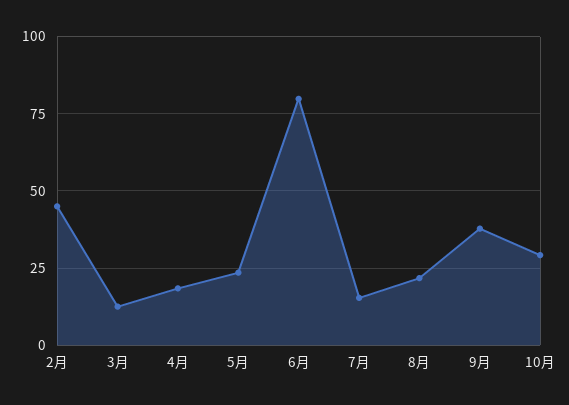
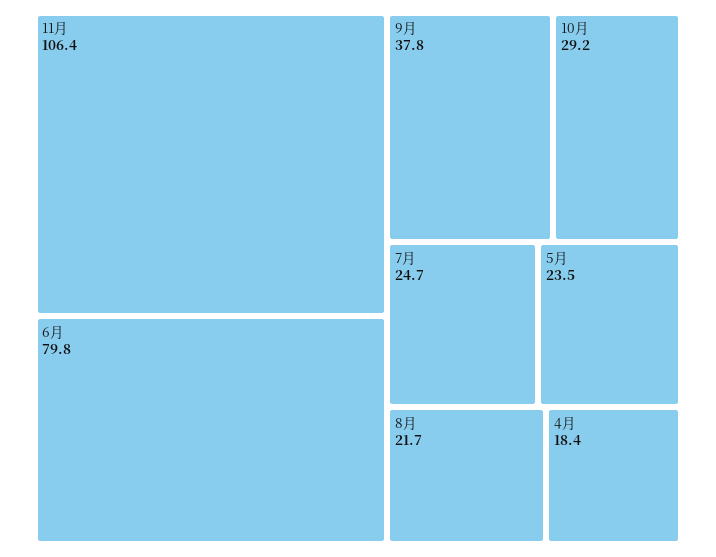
2月: 45 -> none
3月: 12.5 -> none
7月: 15 -> 24.7
11月: none -> 106.4

